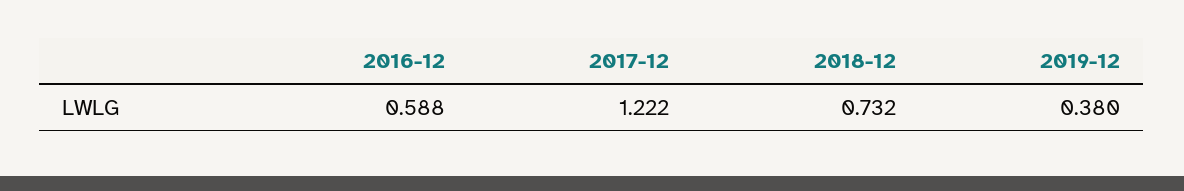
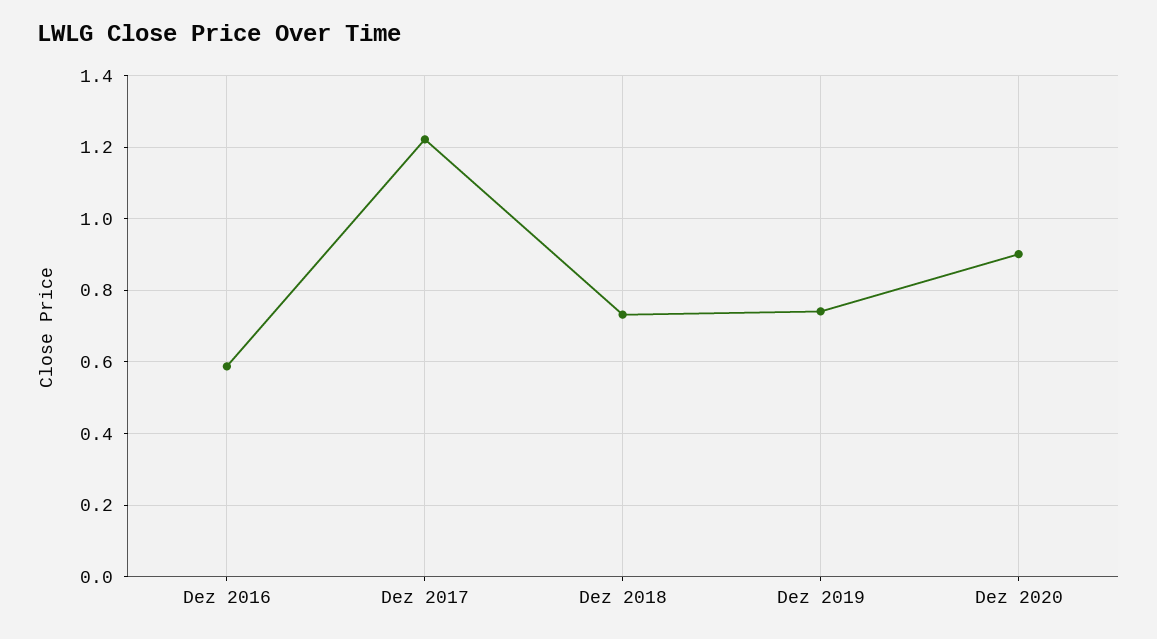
2019-12: 0.38 -> 0.74
Dez 2020: none -> 0.9

